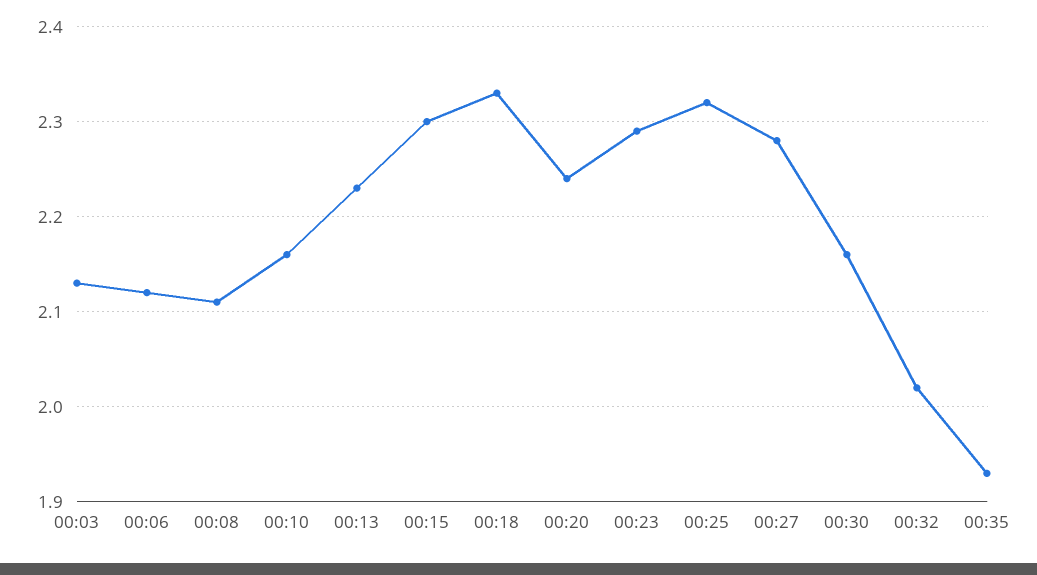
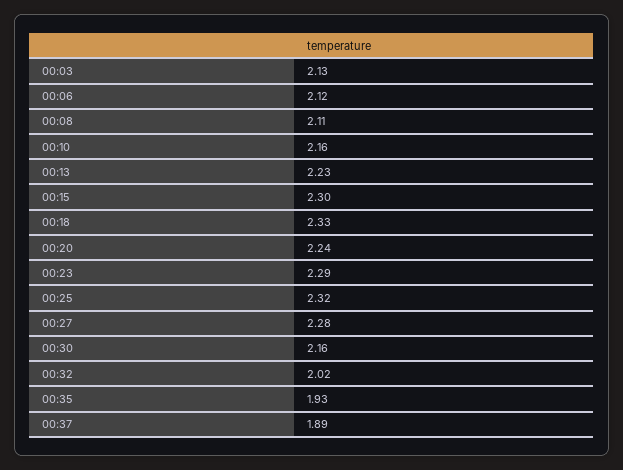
00:37: none -> 1.89

